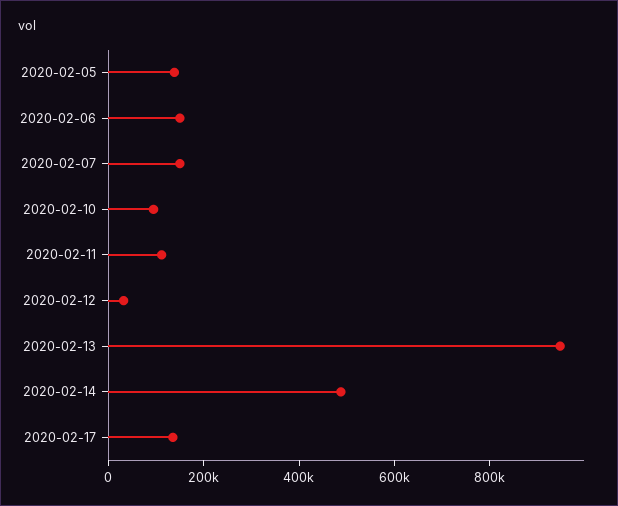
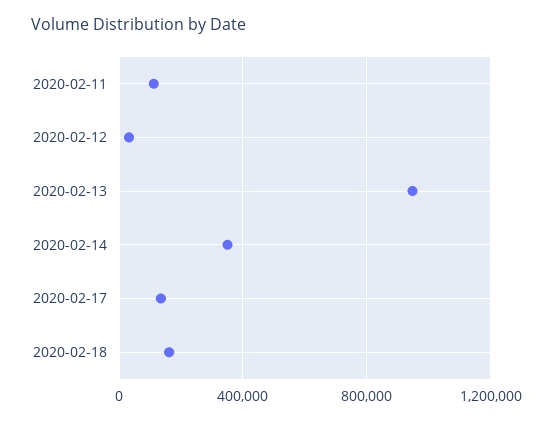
2020-02-05: 150000 -> none
2020-02-06: 150000 -> none
2020-02-07: 150000 -> none
2020-02-10: 100000 -> none
2020-02-14: 500000 -> 350000
2020-02-18: none -> 150000

